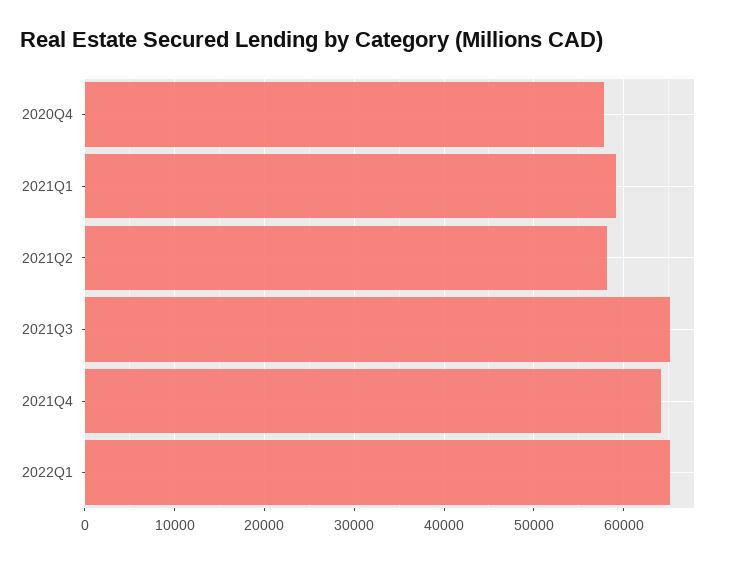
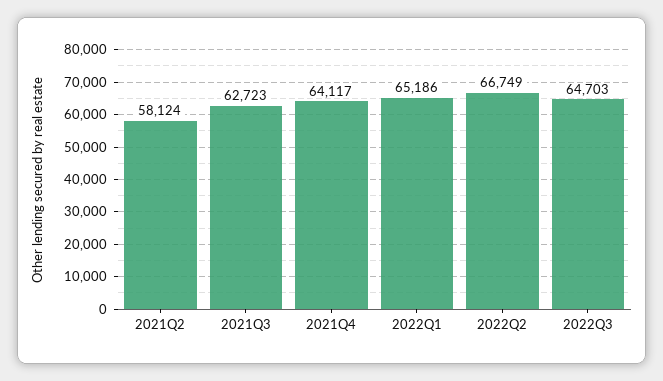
2020Q4: 58000 -> none
2021Q1: 59000 -> none
2021Q3: 65000 -> 62723
2022Q2: none -> 66749
2022Q3: none -> 64703

